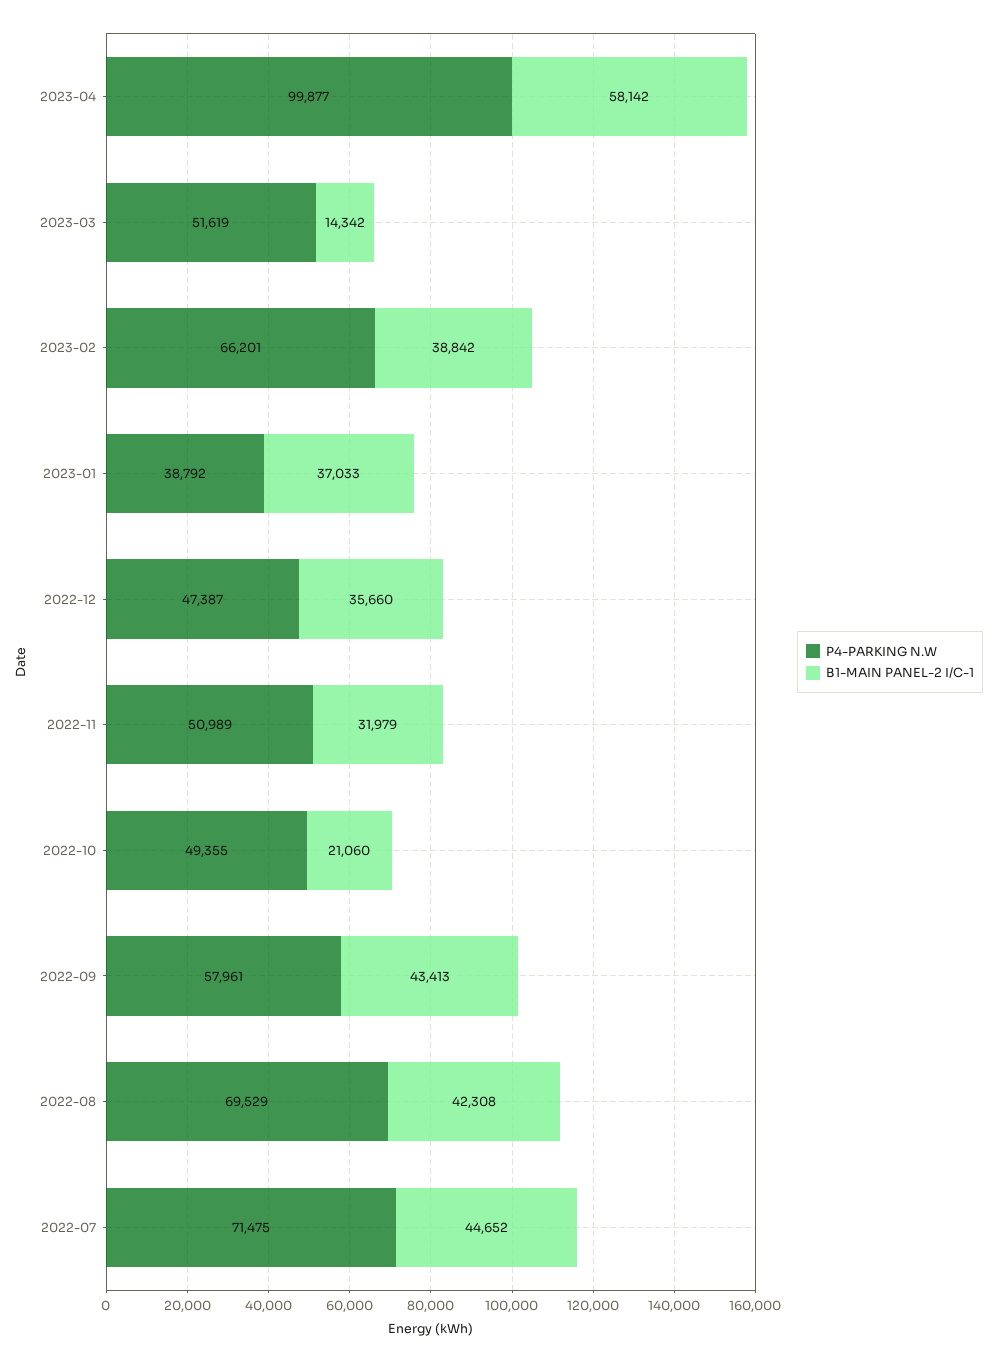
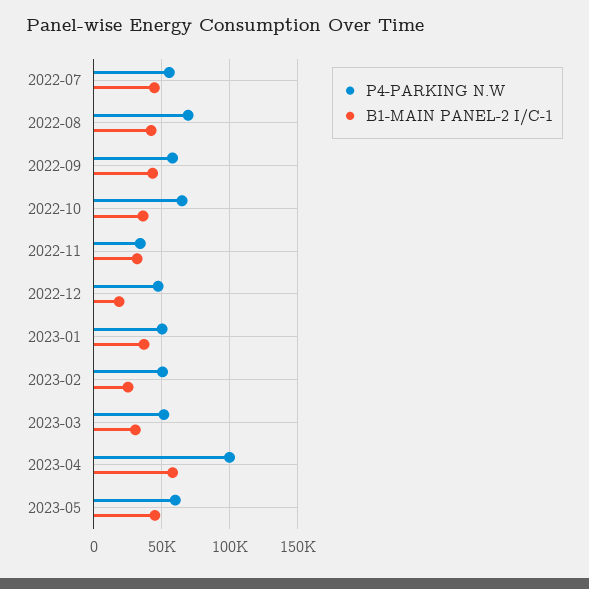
B1-MAIN PANEL-2 I/C-1, 2023-03: 14342 -> 30000
P4-PARKING N.W, 2023-02: 66201 -> 50000
B1-MAIN PANEL-2 I/C-1, 2023-02: 38842 -> 25000
P4-PARKING N.W, 2023-01: 38792 -> 50000
B1-MAIN PANEL-2 I/C-1, 2022-12: 35660 -> 20000
P4-PARKING N.W, 2022-11: 50989 -> 35000
P4-PARKING N.W, 2022-10: 49355 -> 65000
B1-MAIN PANEL-2 I/C-1, 2022-10: 21060 -> 35000
P4-PARKING N.W, 2022-07: 71475 -> 55000
P4-PARKING N.W, 2023-05: none -> 60000
B1-MAIN PANEL-2 I/C-1, 2023-05: none -> 45000

